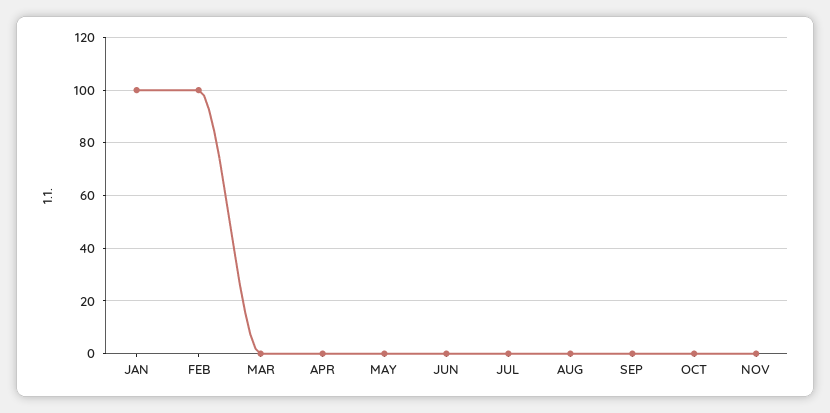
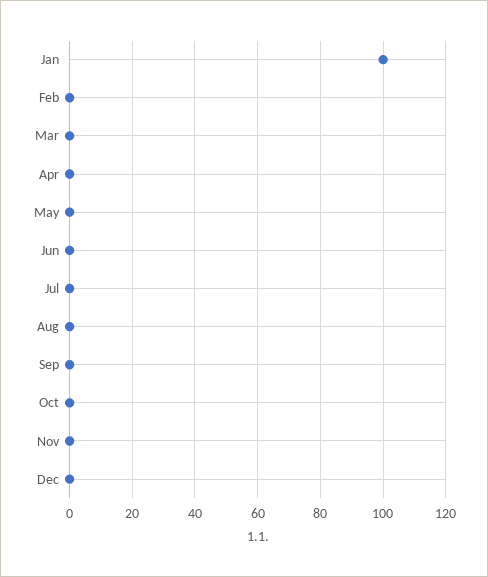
FEB: 100 -> 0
Dec: none -> 0

